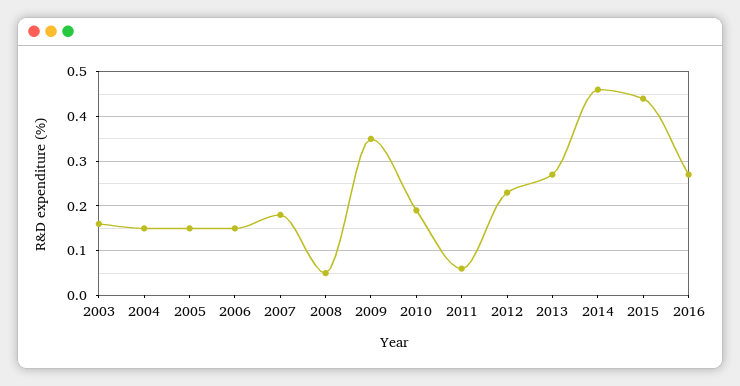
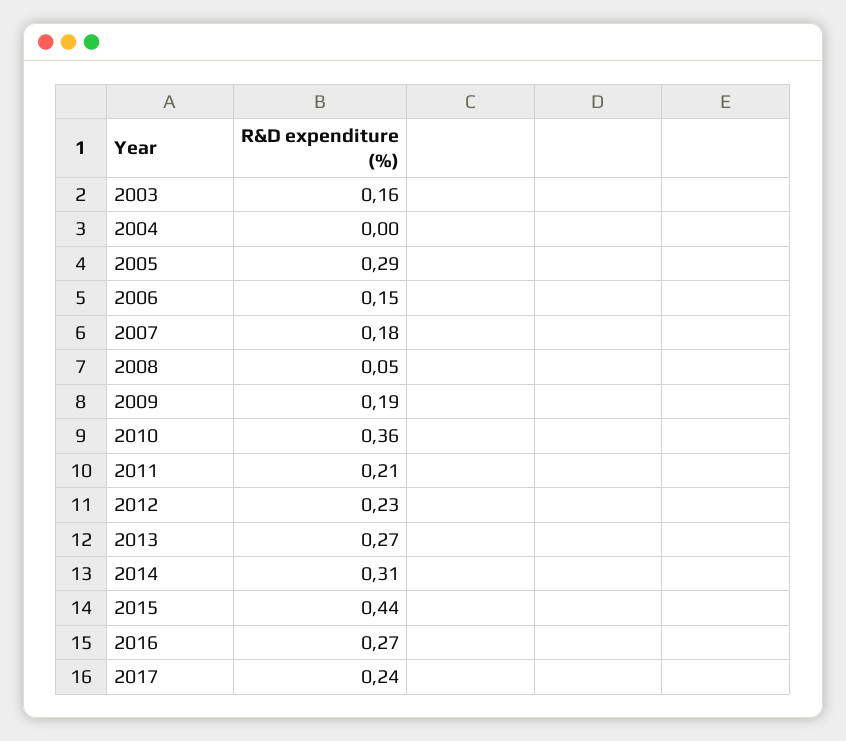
2004: 0.15 -> 0
2005: 0.15 -> 0.29
2009: 0.35 -> 0.19
2010: 0.2 -> 0.36
2011: 0.05 -> 0.21
2014: 0.45 -> 0.31
2017: none -> 0.24

